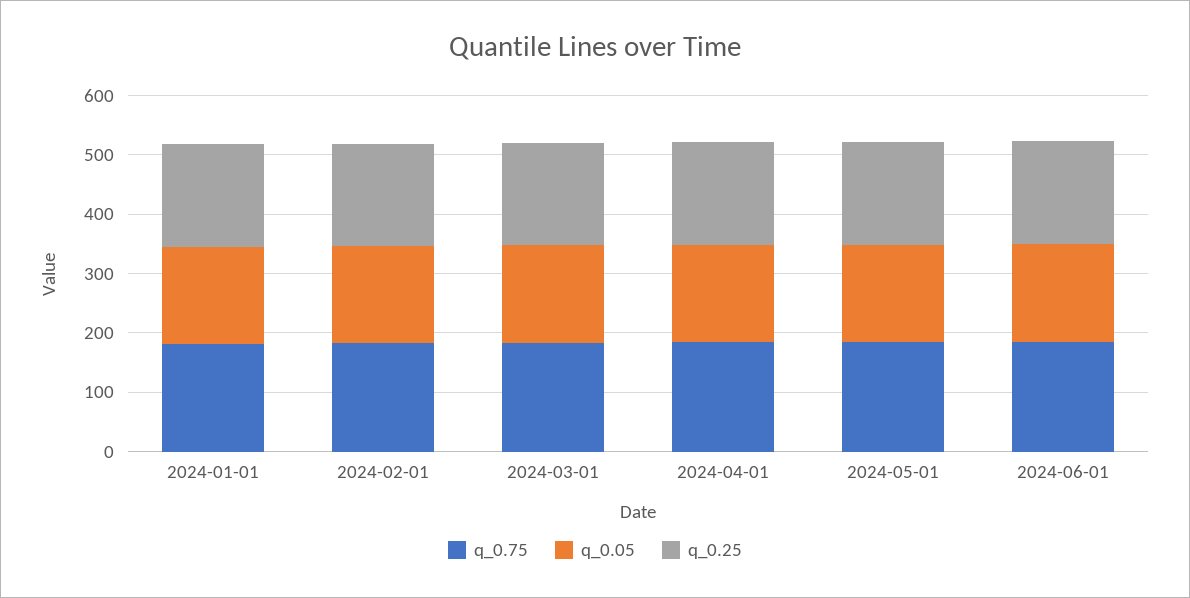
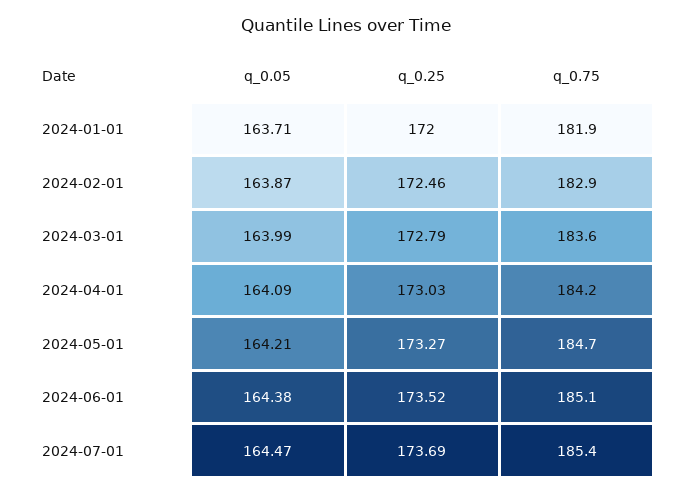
q_0.05, 2024-07-01: none -> 164.47
q_0.25, 2024-07-01: none -> 173.69
q_0.75, 2024-07-01: none -> 185.4

